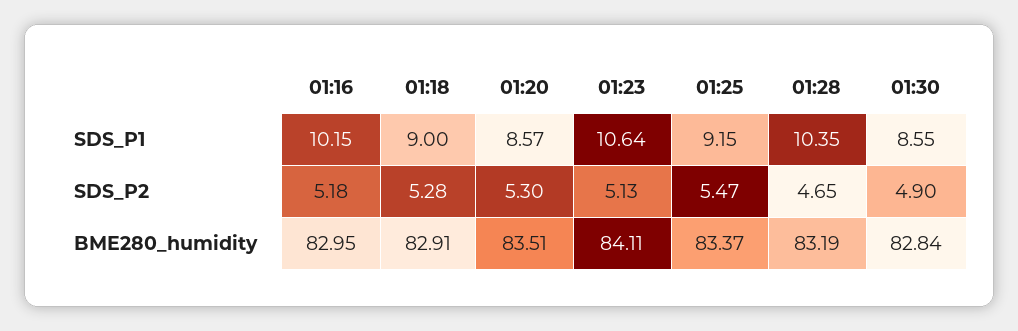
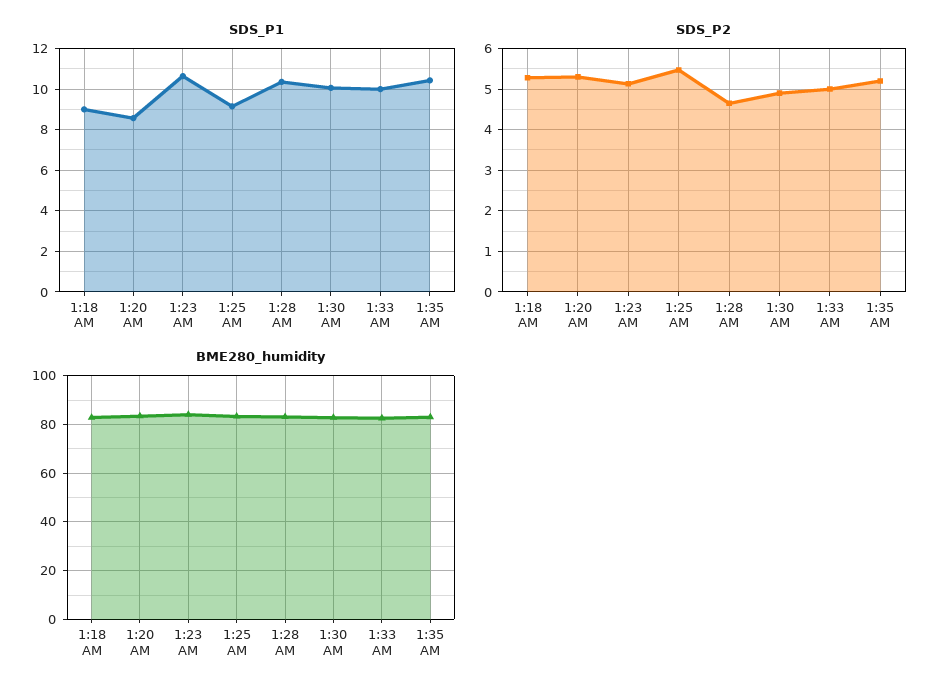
SDS_P1, 01:16: 10.15 -> none
SDS_P1, 01:30: 8.55 -> 10
SDS_P2, 01:16: 5.18 -> none
BME280_humidity, 01:16: 82.95 -> none
SDS_P1, 1:33 AM: none -> 10
SDS_P1, 1:35 AM: none -> 10.5
SDS_P2, 1:33 AM: none -> 5
SDS_P2, 1:35 AM: none -> 5.2
BME280_humidity, 1:33 AM: none -> 82.5
BME280_humidity, 1:35 AM: none -> 82.5

